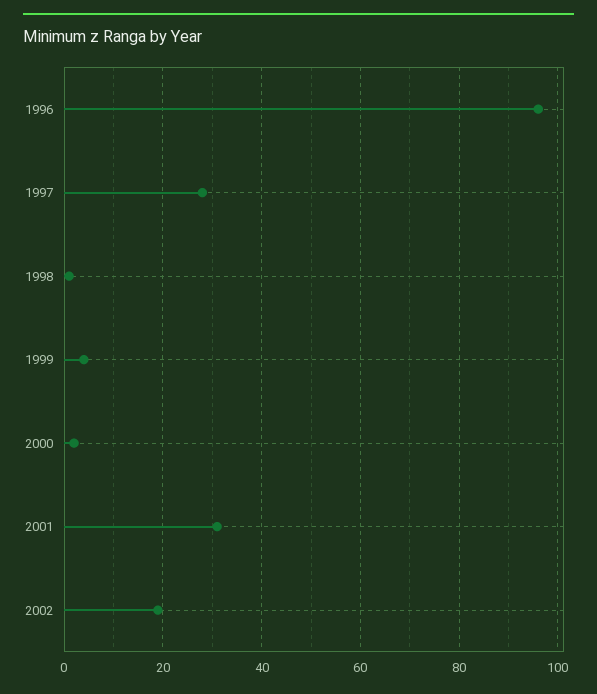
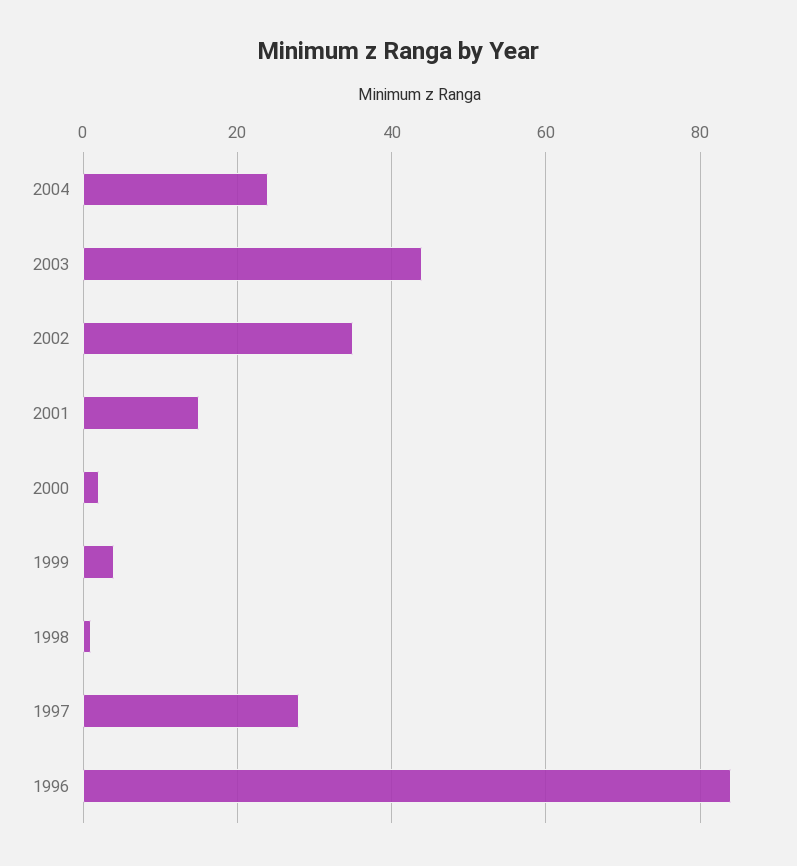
1996: 95 -> 85
2001: 30 -> 15
2002: 20 -> 35
2004: none -> 25
2003: none -> 45

